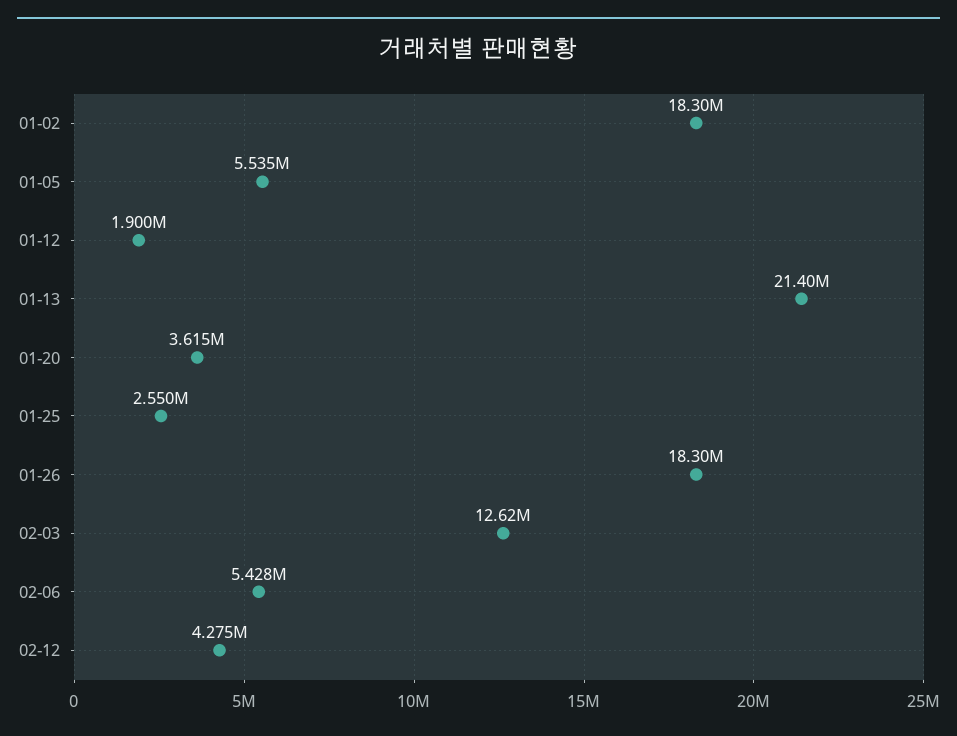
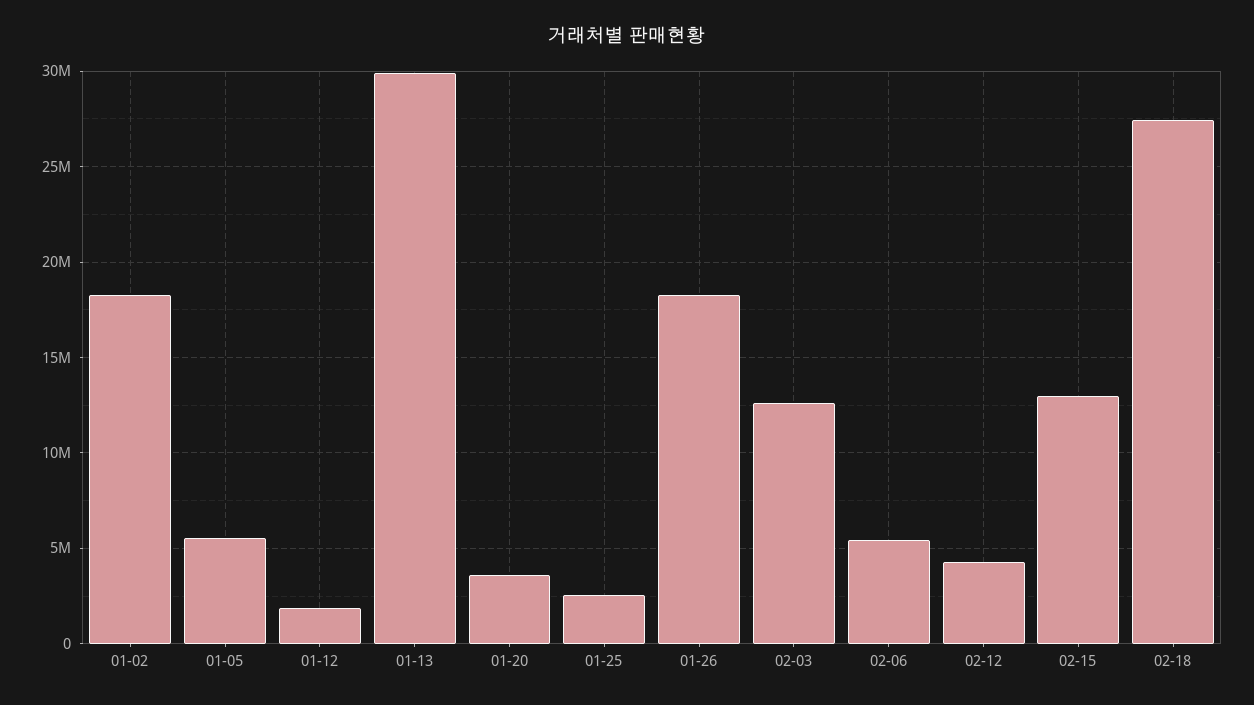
01-13: 21400000 -> 30000000
02-15: none -> 13000000
02-18: none -> 27500000

